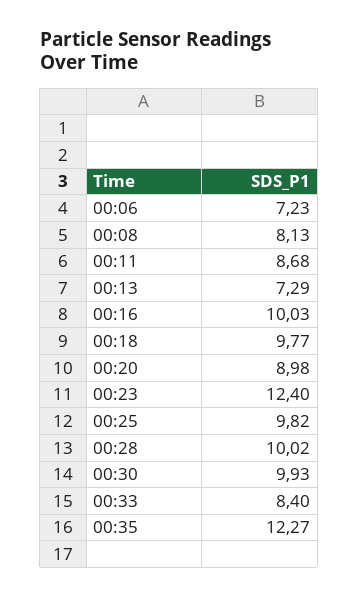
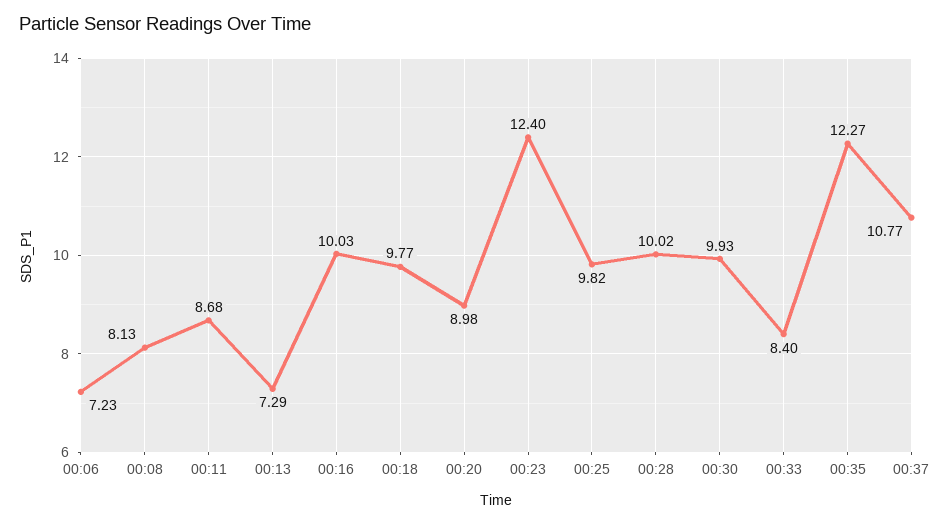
00:37: none -> 10.77

